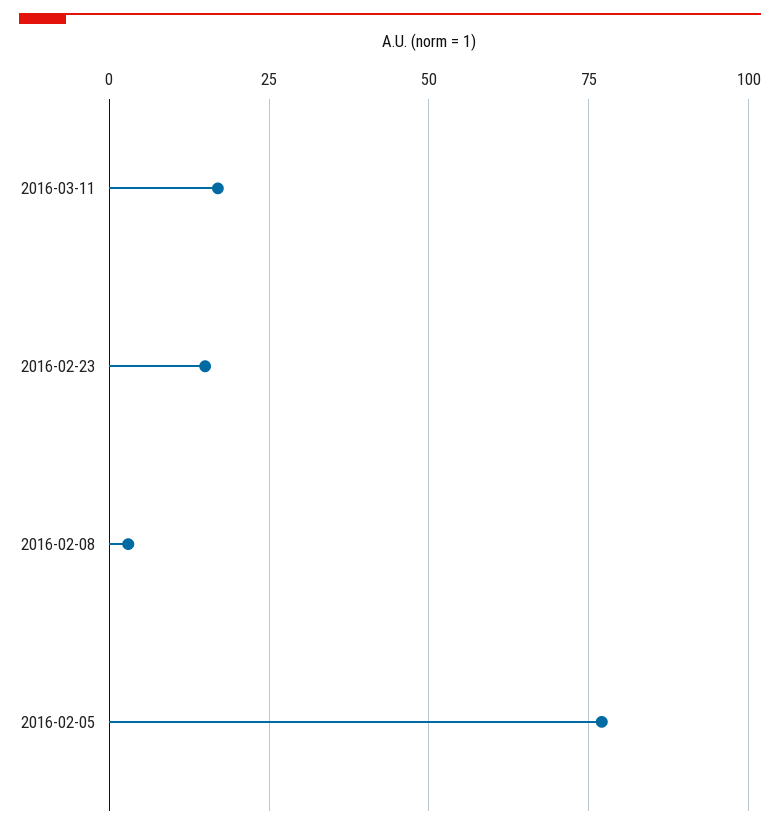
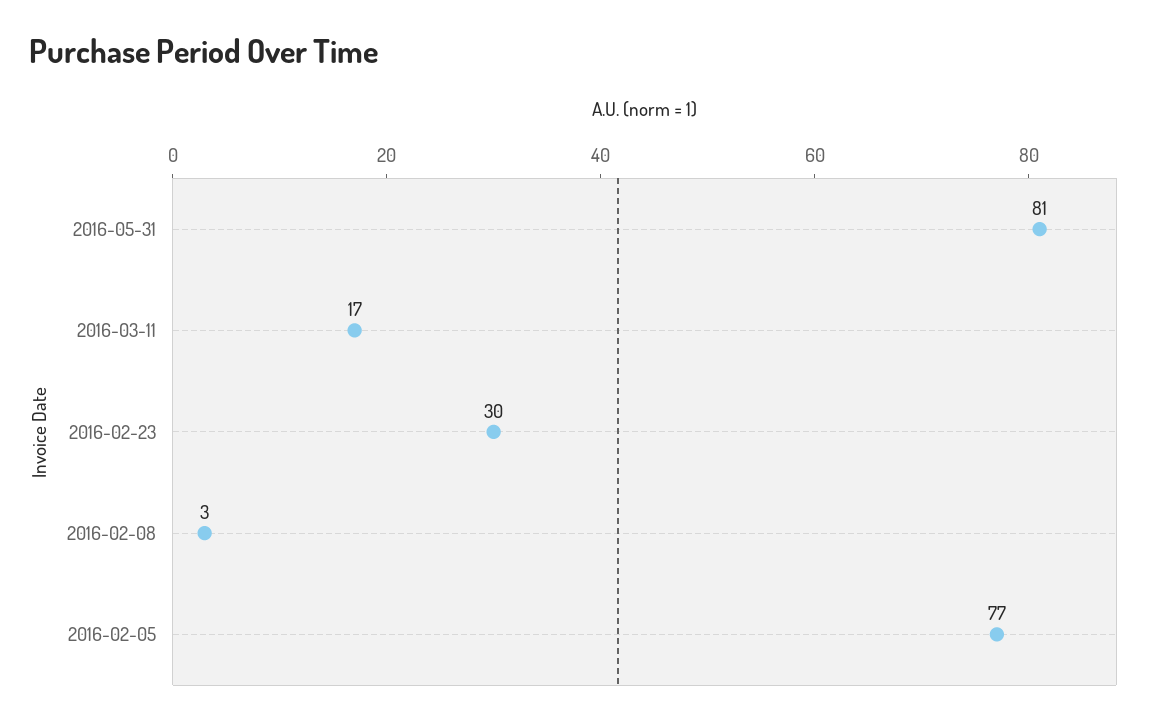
2016-02-23: 15 -> 30
2016-05-31: none -> 81

